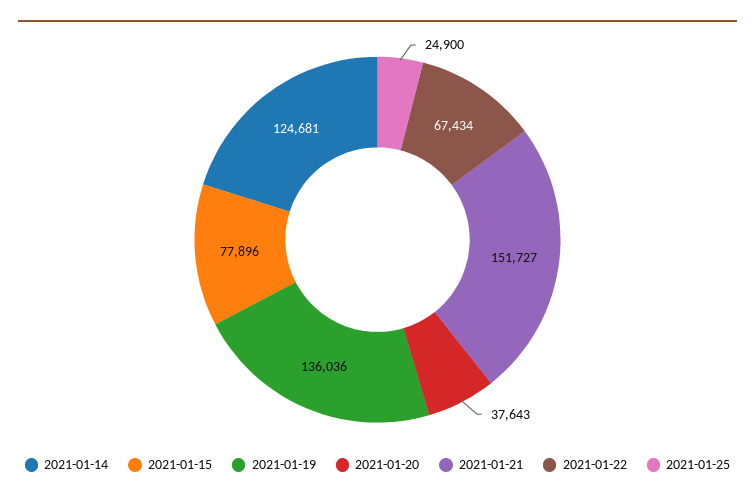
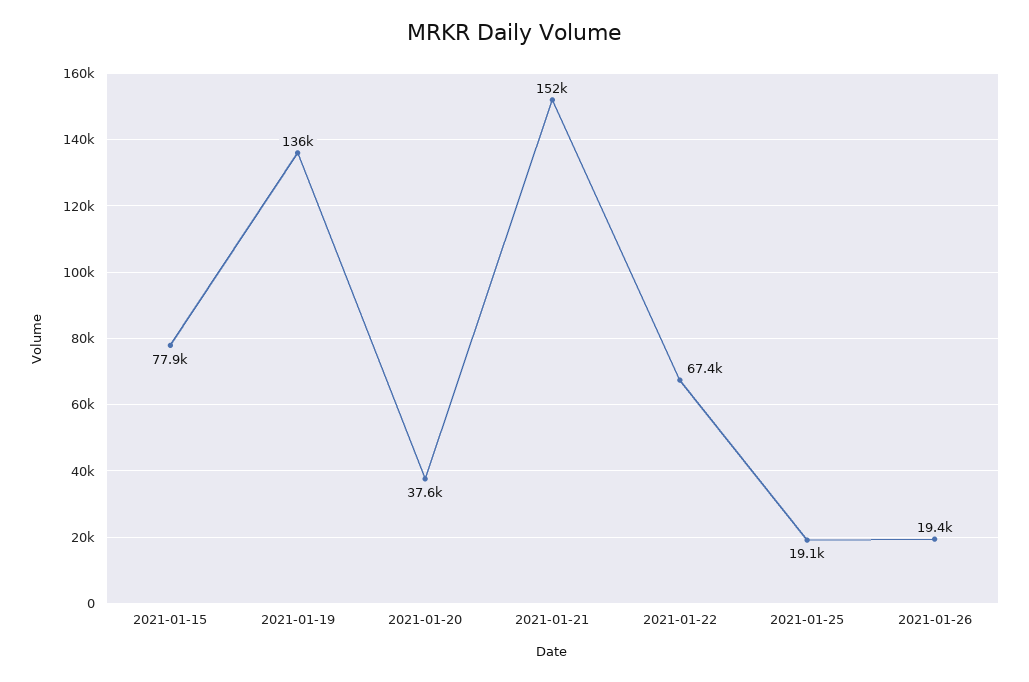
2021-01-14: 124681 -> none
2021-01-25: 24900 -> 19100
2021-01-26: none -> 19400

